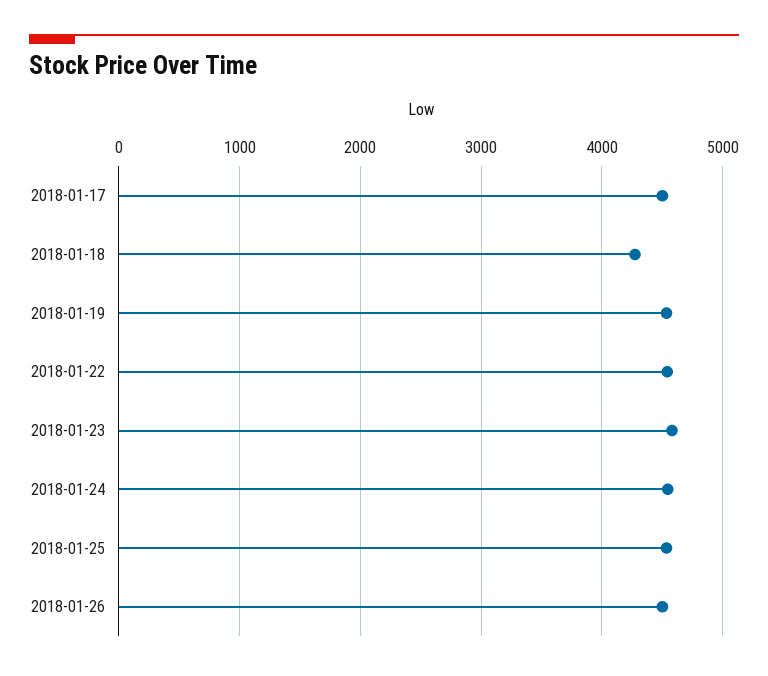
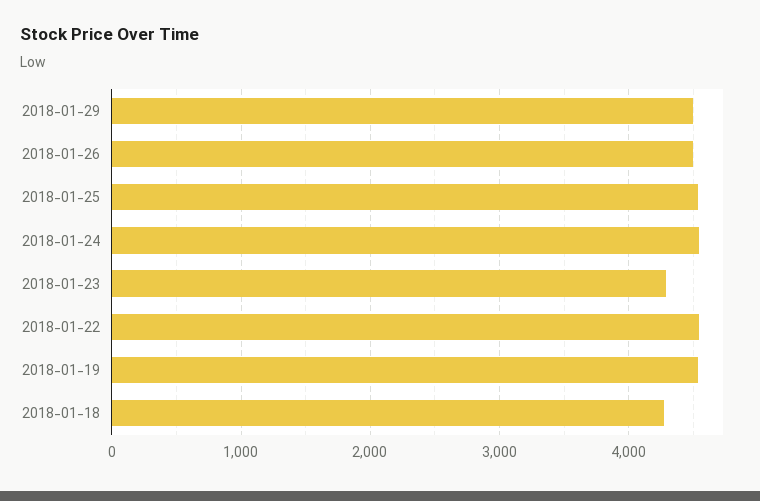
2018-01-17: 4500 -> none
2018-01-23: 4600 -> 4300
2018-01-29: none -> 4500

